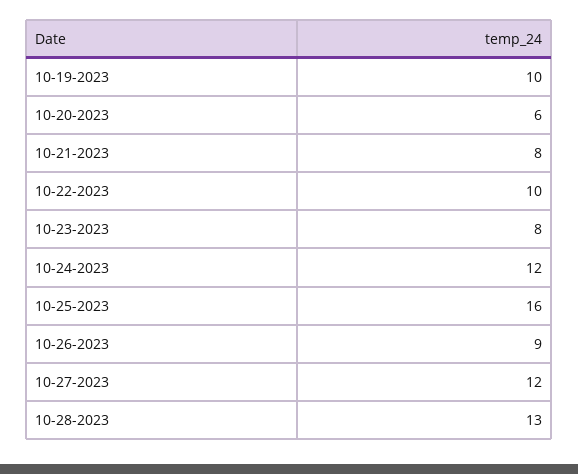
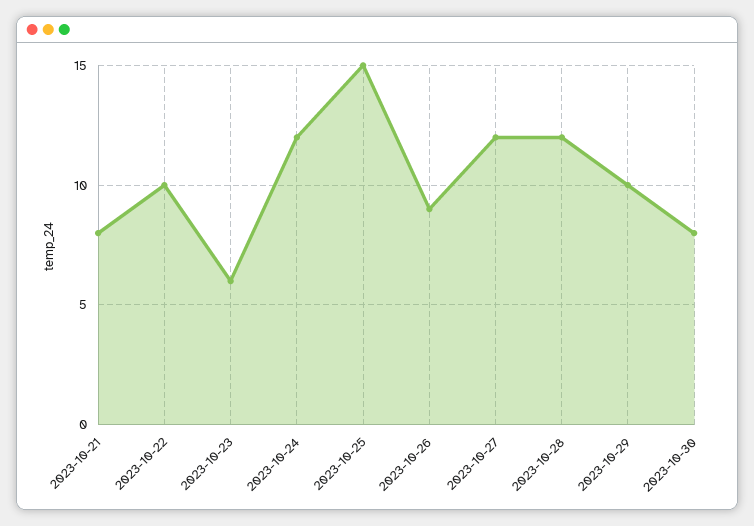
10-19-2023: 10 -> none
10-20-2023: 6 -> none
10-23-2023: 8 -> 6
10-25-2023: 16 -> 15
10-28-2023: 13 -> 12
2023-10-29: none -> 10
2023-10-30: none -> 8

